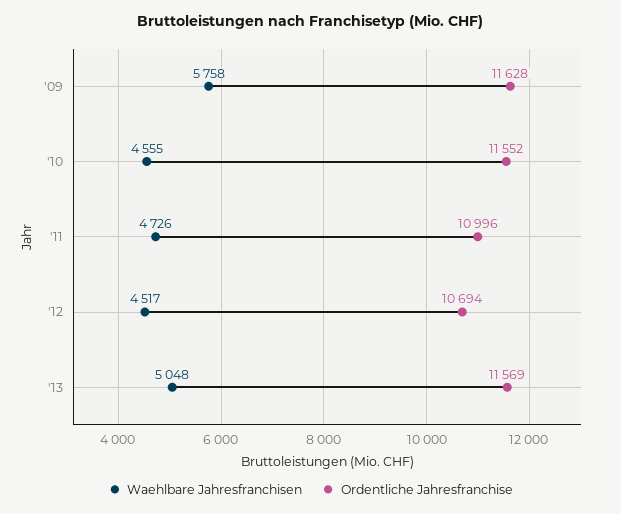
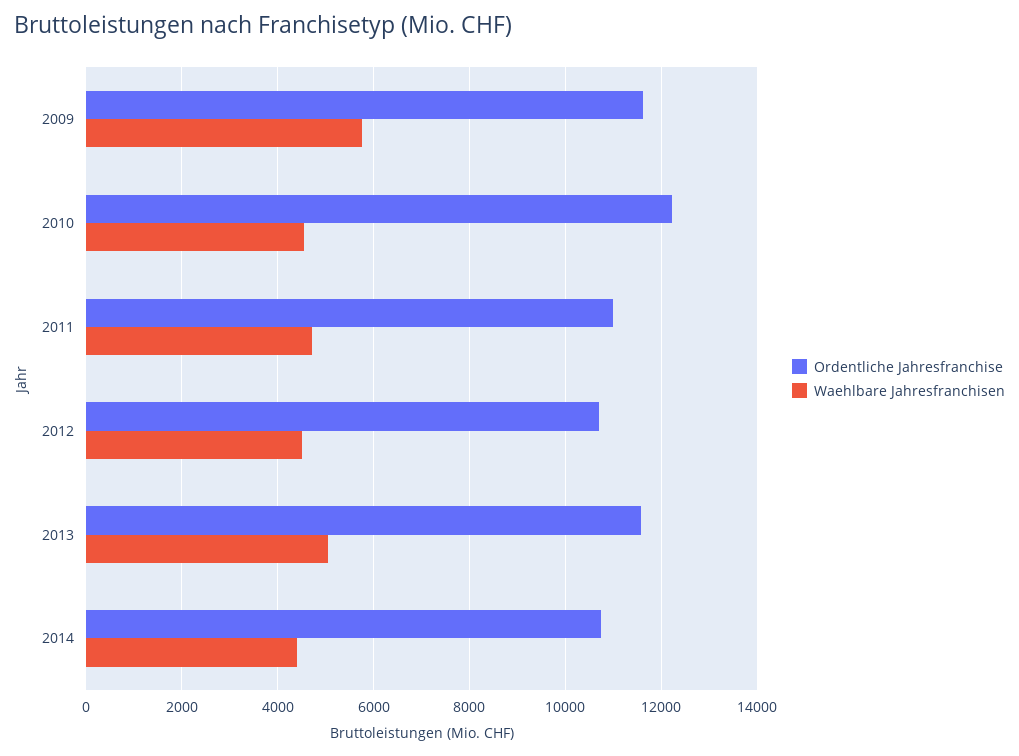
Ordentliche Jahresfranchise, '10: 11552 -> 12200
Ordentliche Jahresfranchise, 2014: none -> 10800
Waehlbare Jahresfranchisen, 2014: none -> 4400

